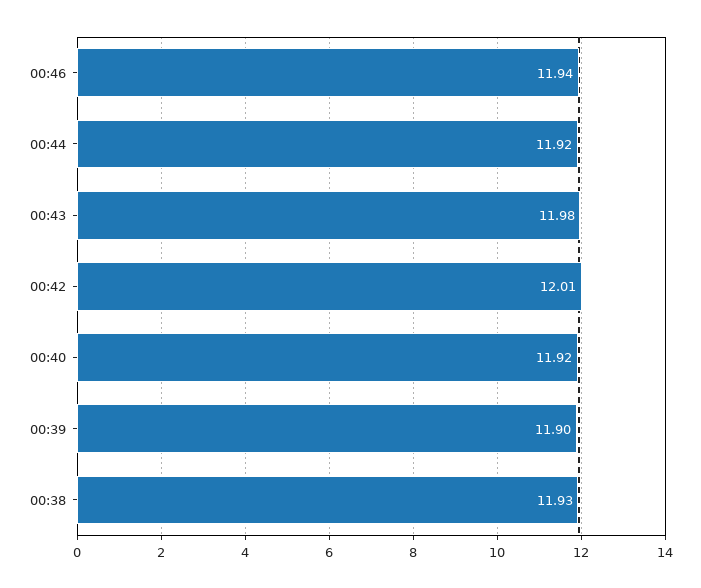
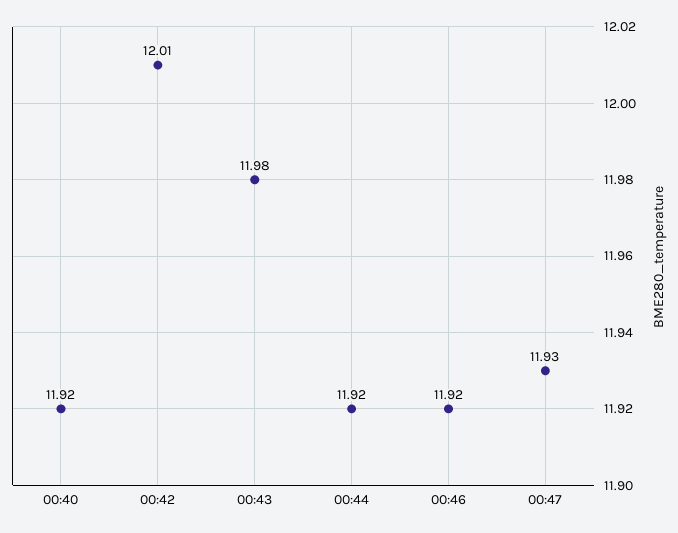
00:46: 11.94 -> 11.92
00:39: 11.9 -> none
00:38: 11.93 -> none
00:47: none -> 11.93

